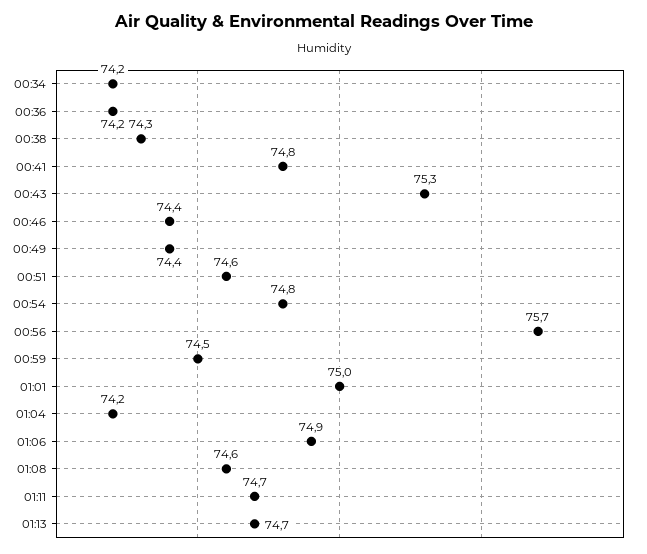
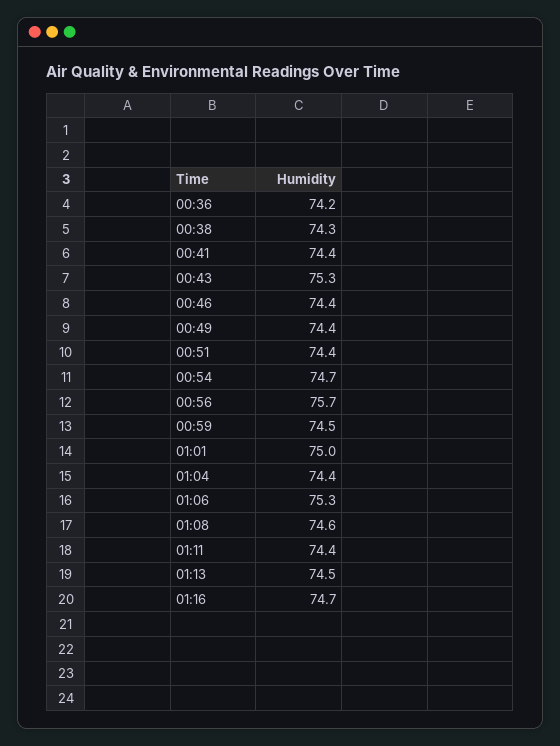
00:34: 74.2 -> none
00:41: 74.8 -> 74.4
00:51: 74.6 -> 74.4
00:54: 74.8 -> 74.7
01:04: 74.2 -> 74.4
01:06: 74.9 -> 75.3
01:11: 74.7 -> 74.4
01:13: 74.7 -> 74.5
01:16: none -> 74.7

